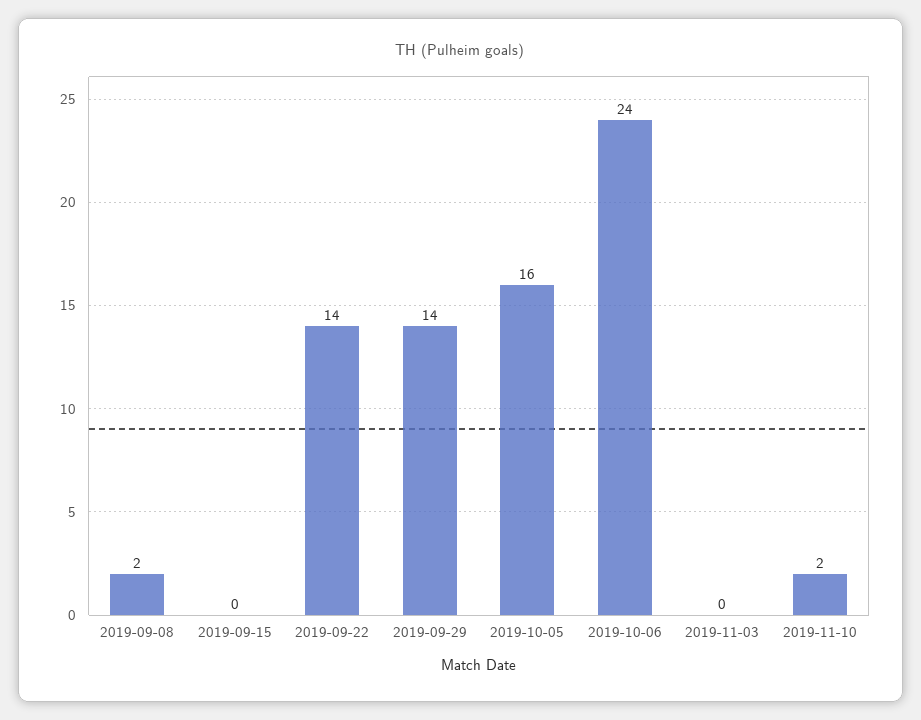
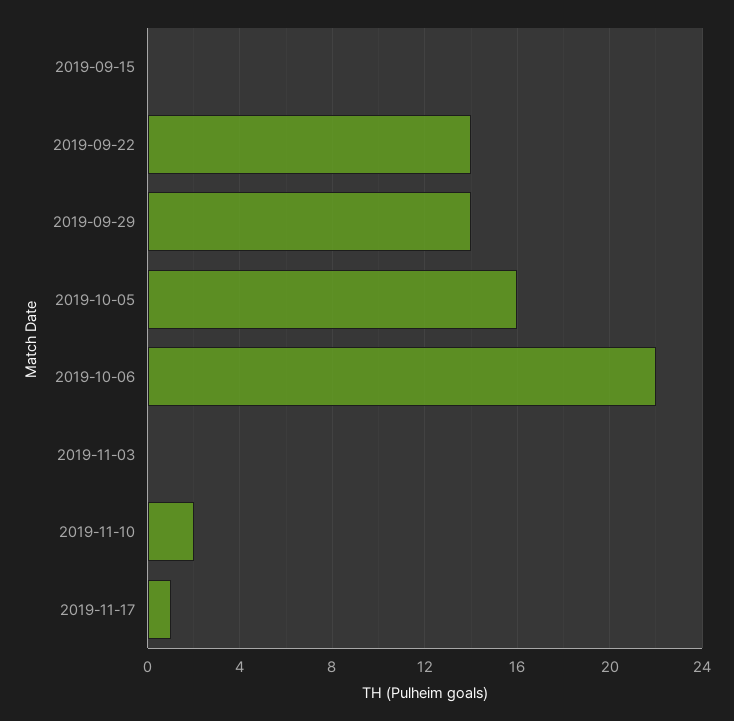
2019-09-08: 2 -> none
2019-10-06: 24 -> 22
2019-11-17: none -> 1

